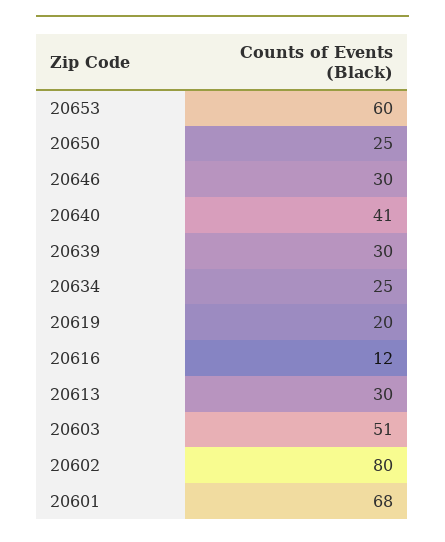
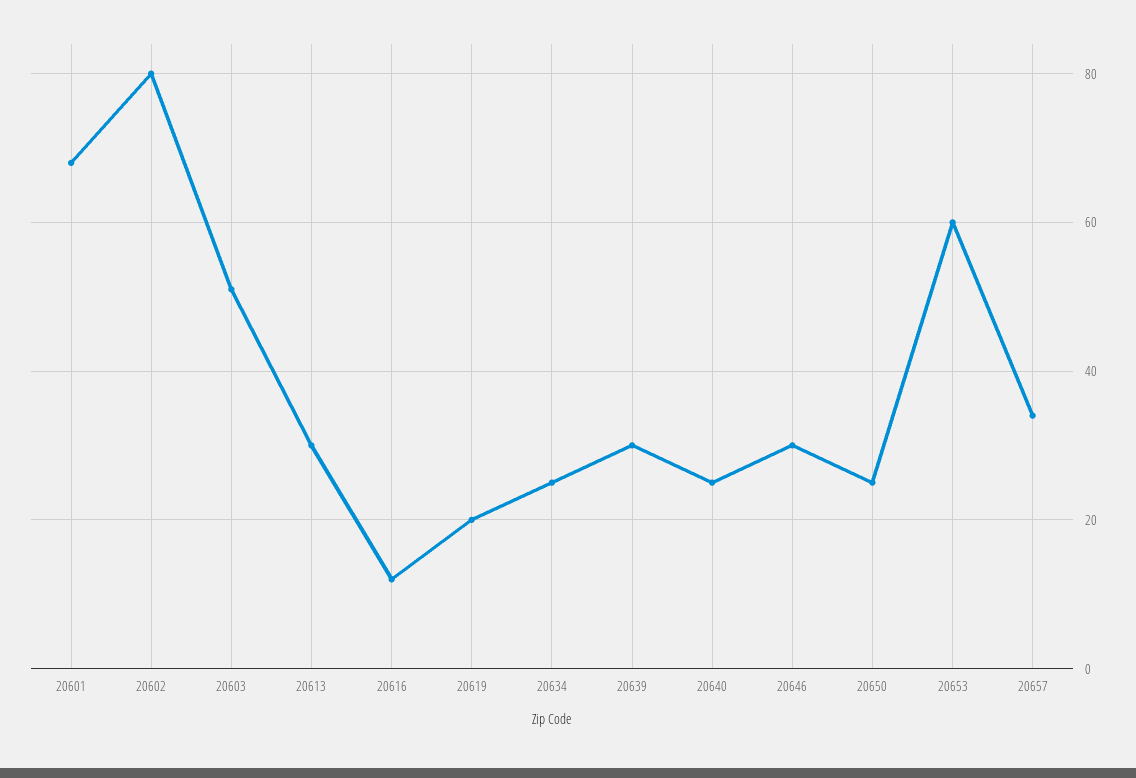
20640: 41 -> 25
20657: none -> 35

